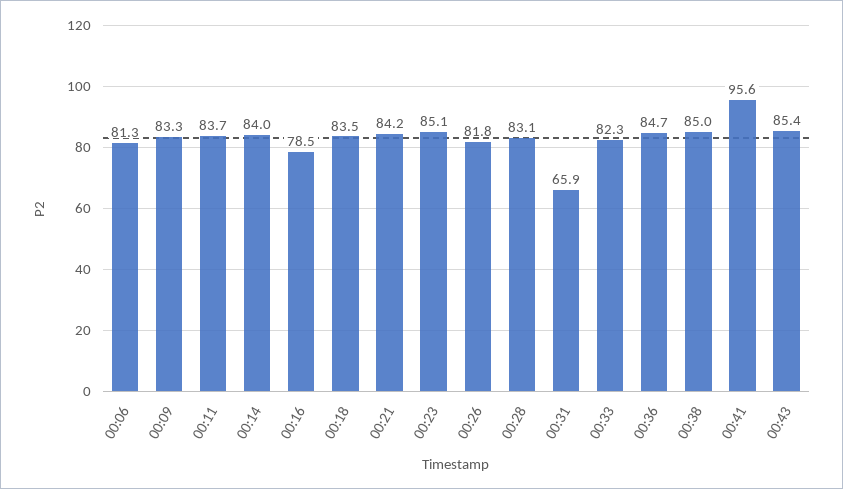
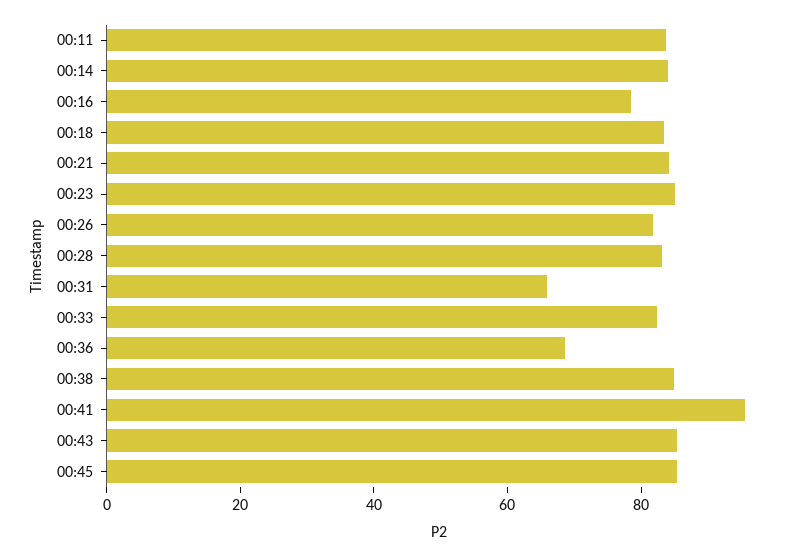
00:06: 81.3 -> none
00:09: 83.3 -> none
00:36: 84.7 -> 70
00:45: none -> 85

